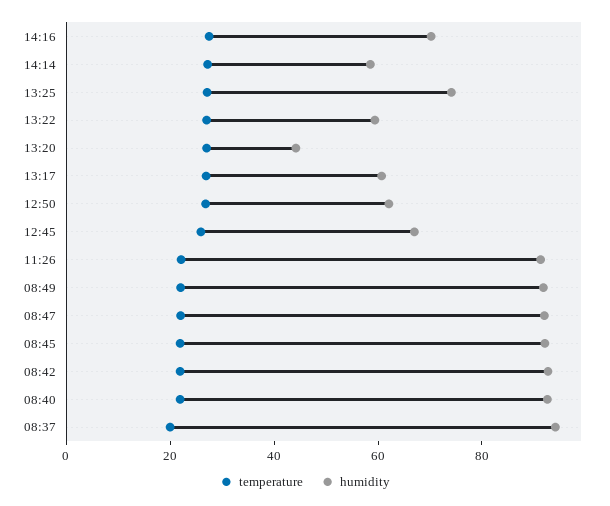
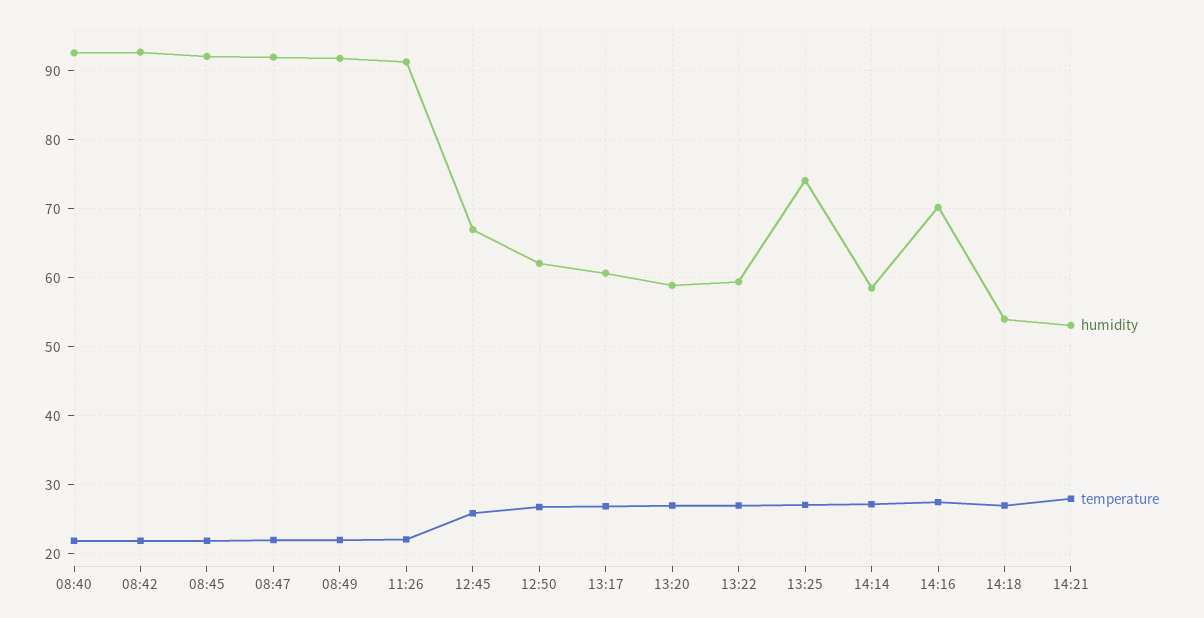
humidity, 13:20: 45 -> 59
temperature, 08:37: 20 -> none
humidity, 08:37: 95 -> none
humidity, 14:18: none -> 54
temperature, 14:18: none -> 27
humidity, 14:21: none -> 53
temperature, 14:21: none -> 28

